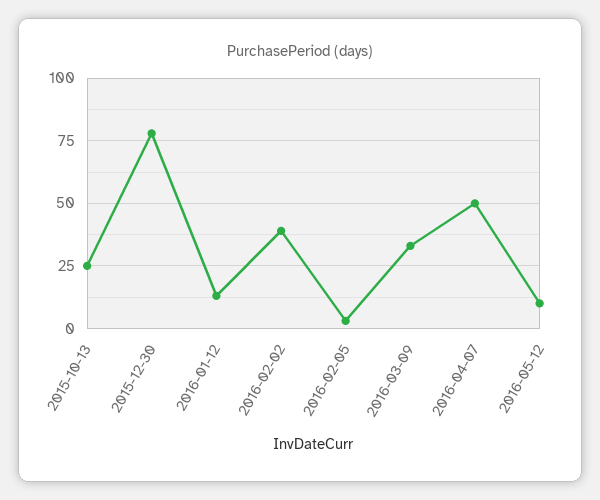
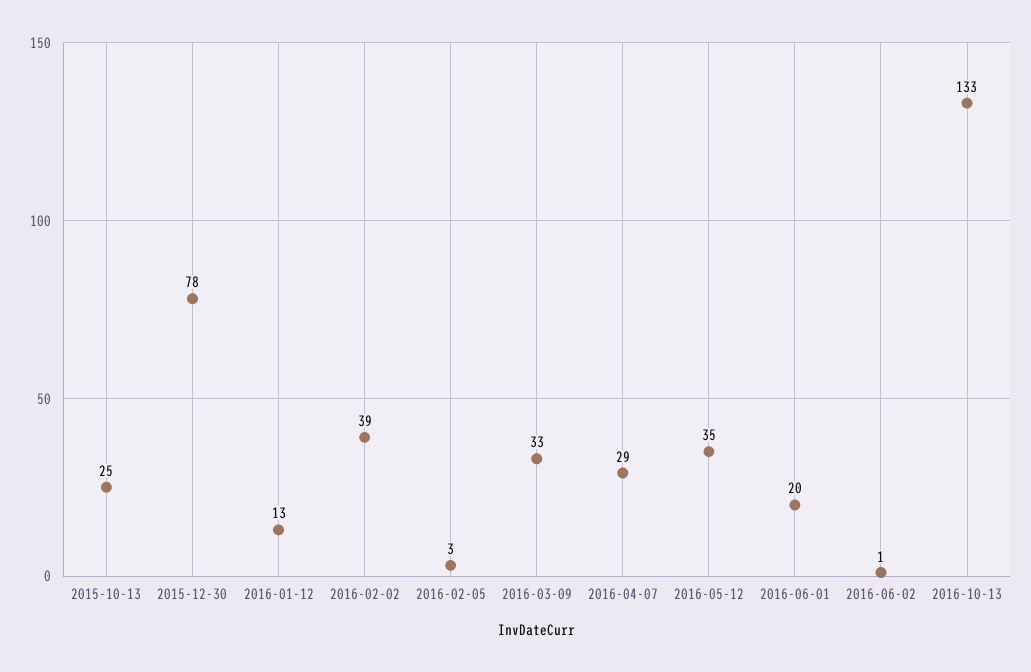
2016-04-07: 50 -> 29
2016-05-12: 10 -> 35
2016-06-01: none -> 20
2016-06-02: none -> 1
2016-10-13: none -> 133

